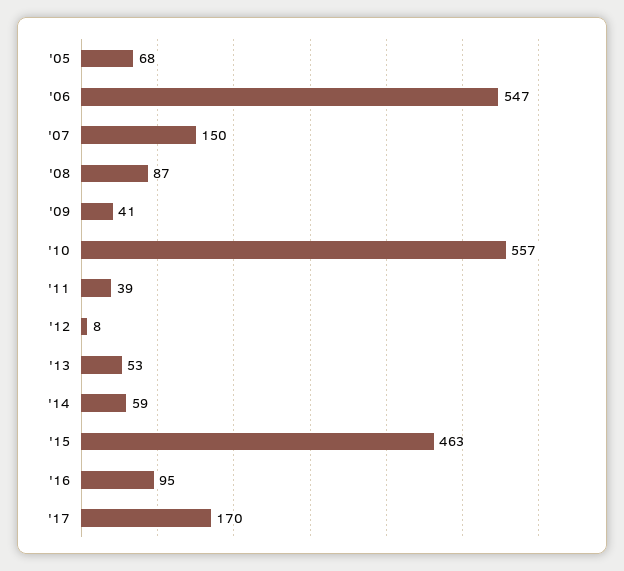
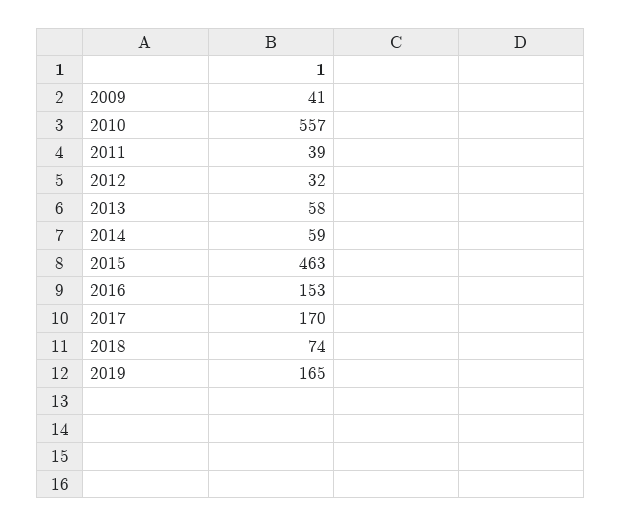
'05: 68 -> none
'06: 547 -> none
'07: 150 -> none
'08: 87 -> none
'12: 8 -> 32
'13: 53 -> 58
'16: 95 -> 153
2018: none -> 74
2019: none -> 165

